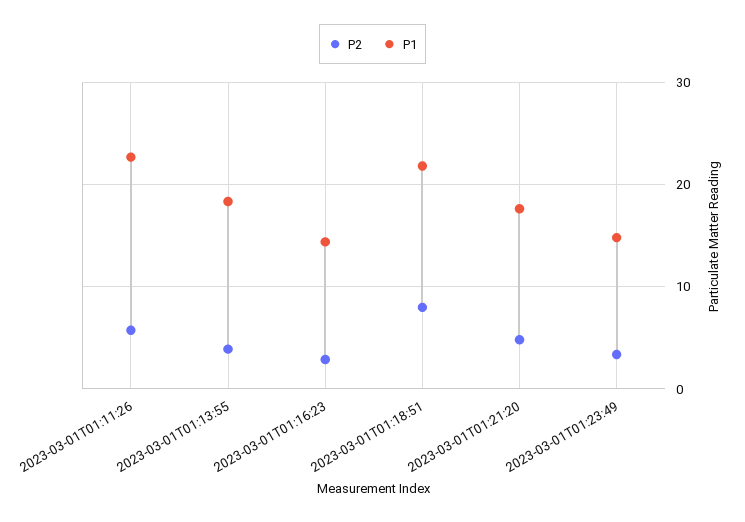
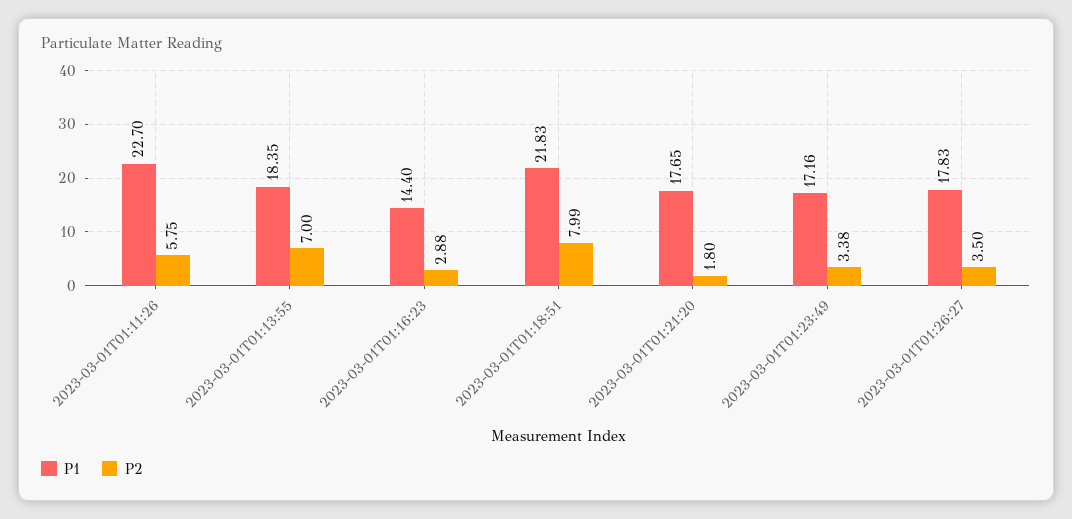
P2, 2023-03-01T01:13:55: 4 -> 7
P2, 2023-03-01T01:21:20: 5 -> 1.8
P1, 2023-03-01T01:23:49: 15 -> 17.16
P1, 2023-03-01T01:26:27: none -> 17.83
P2, 2023-03-01T01:26:27: none -> 3.5

